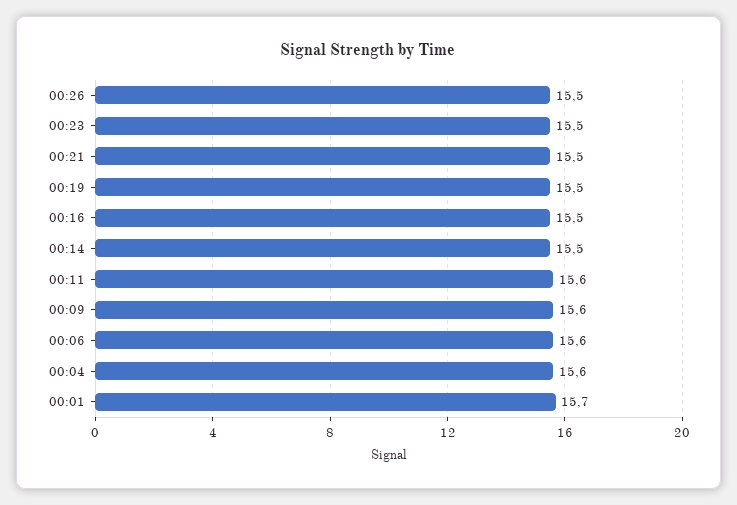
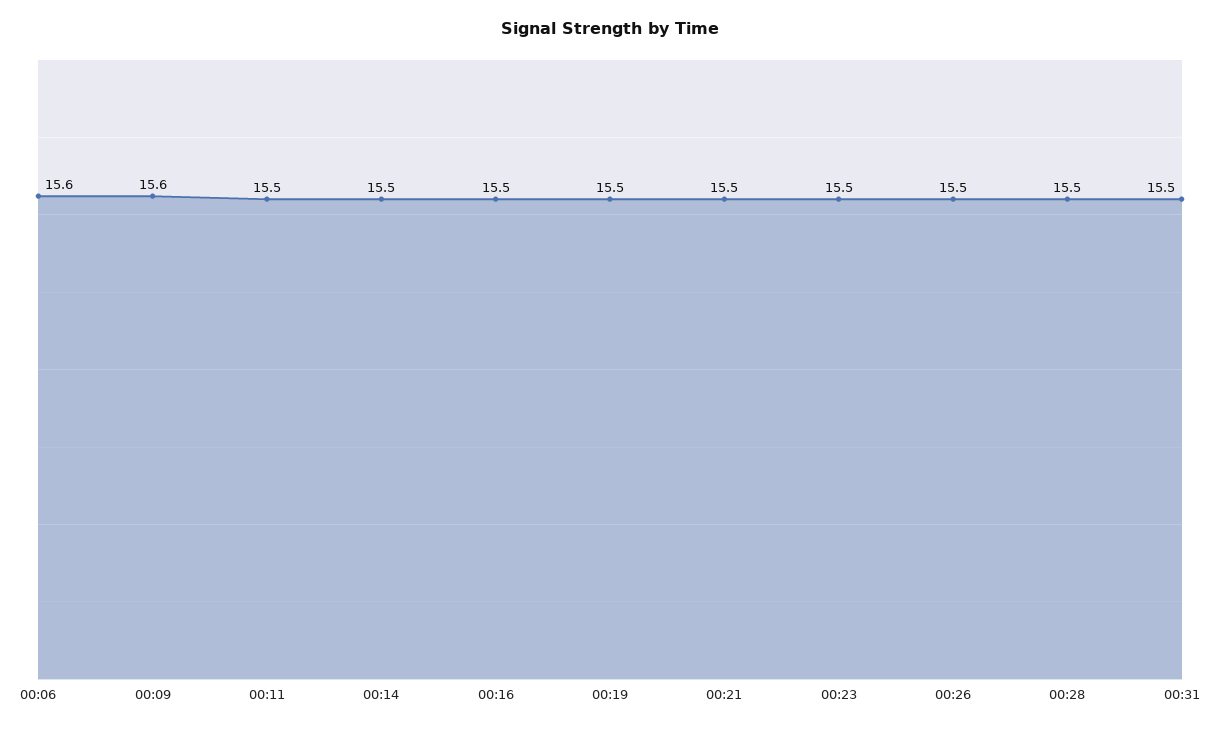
00:11: 15.6 -> 15.5
00:04: 15.6 -> none
00:01: 15.7 -> none
00:28: none -> 15.5
00:31: none -> 15.5

